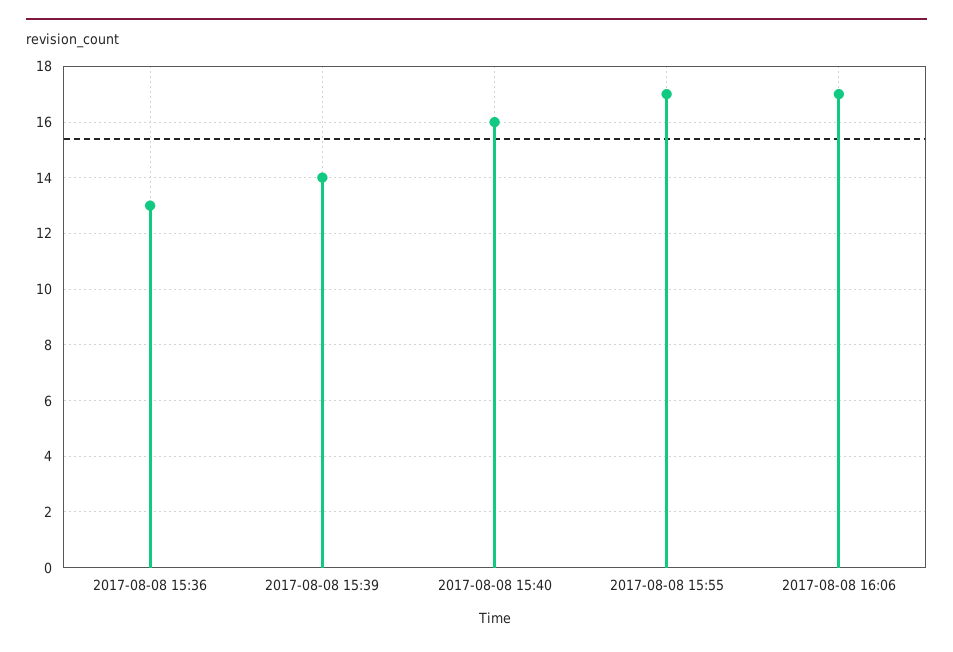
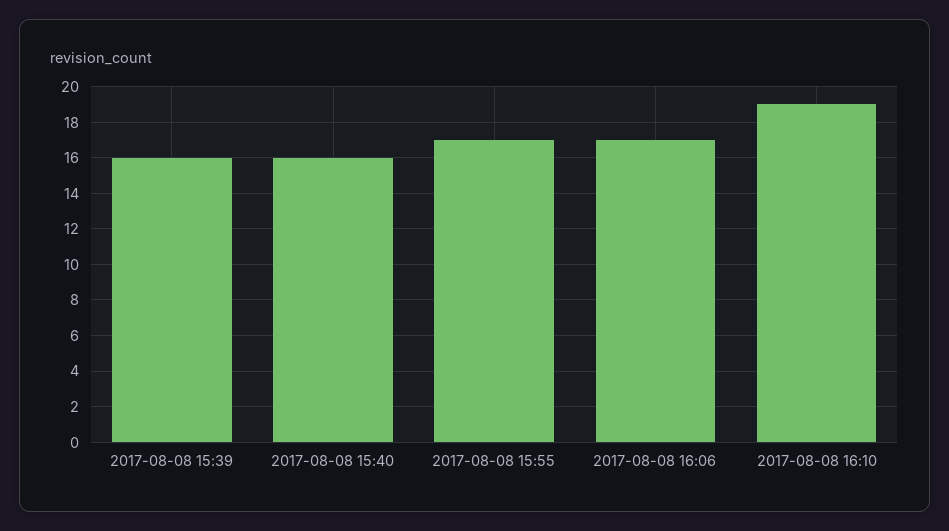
2017-08-08 15:36: 13 -> none
2017-08-08 15:39: 14 -> 16
2017-08-08 16:10: none -> 19

